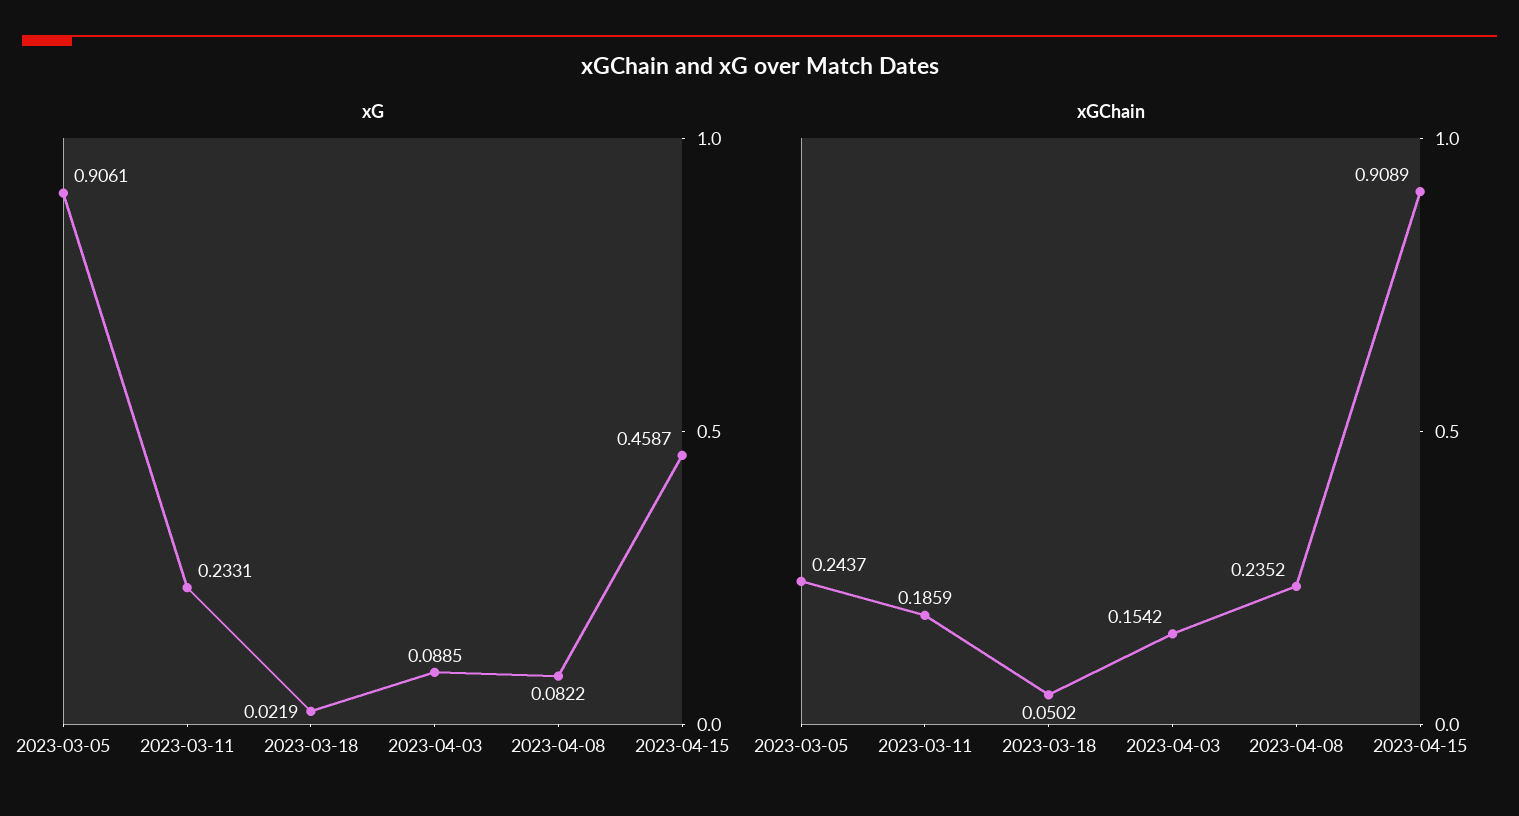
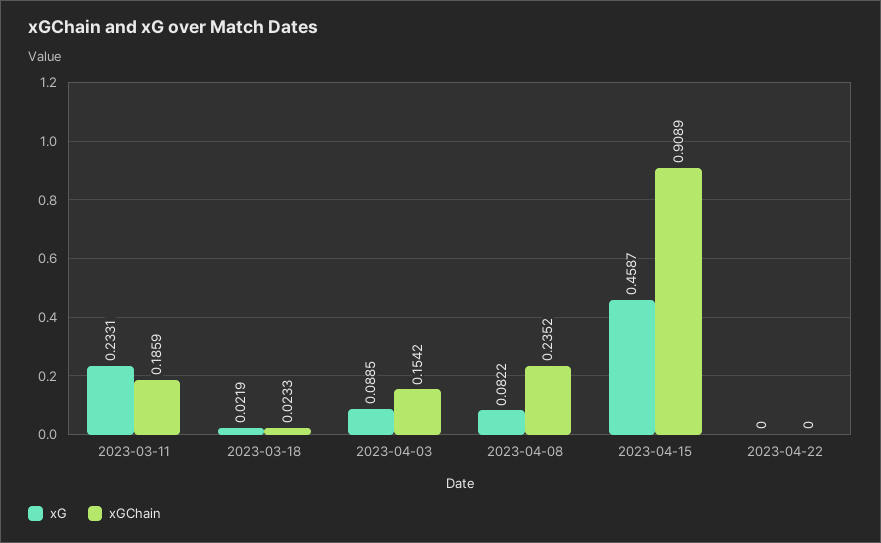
xG, 2023-03-05: 0.9061 -> none
xGChain, 2023-03-05: 0.2437 -> none
xGChain, 2023-03-18: 0.0502 -> 0.0233
xG, 2023-04-22: none -> 0
xGChain, 2023-04-22: none -> 0

